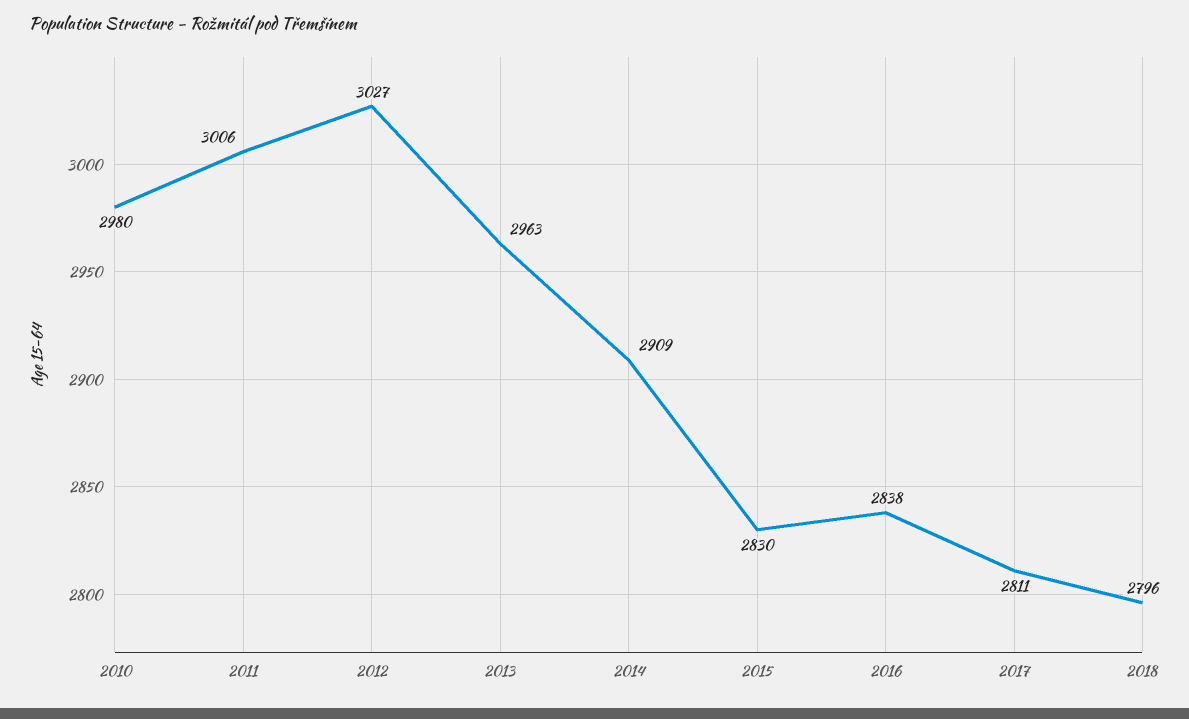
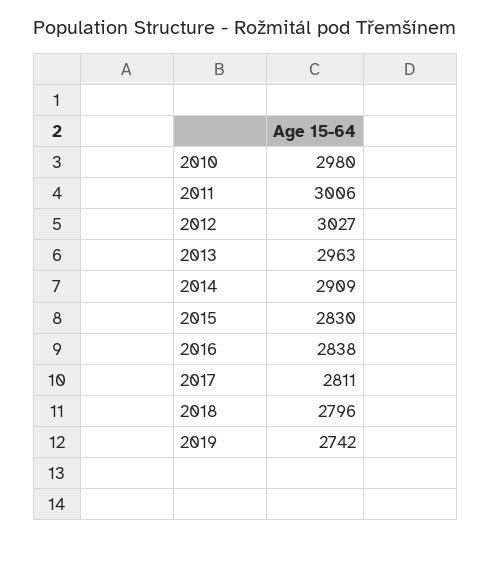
2019: none -> 2742

